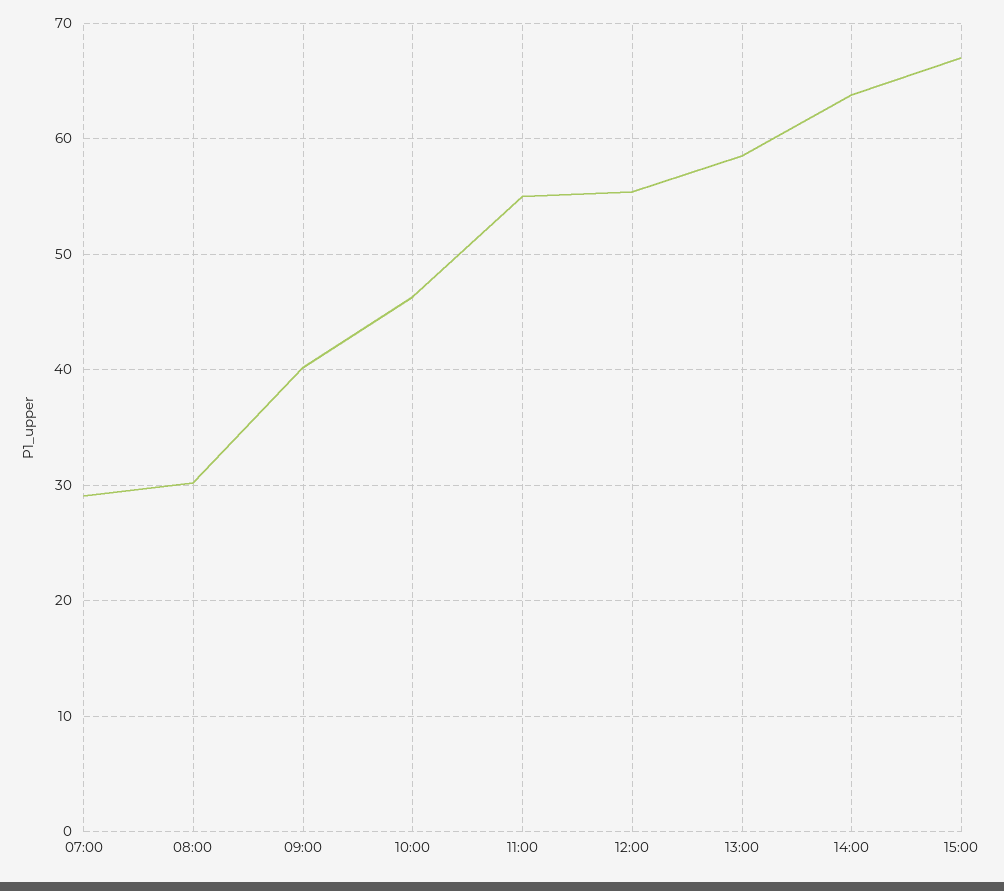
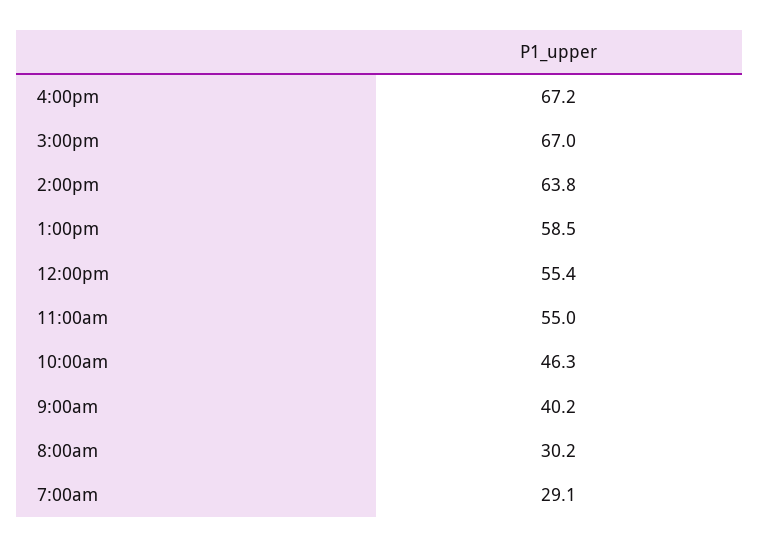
4:00pm: none -> 67.2

